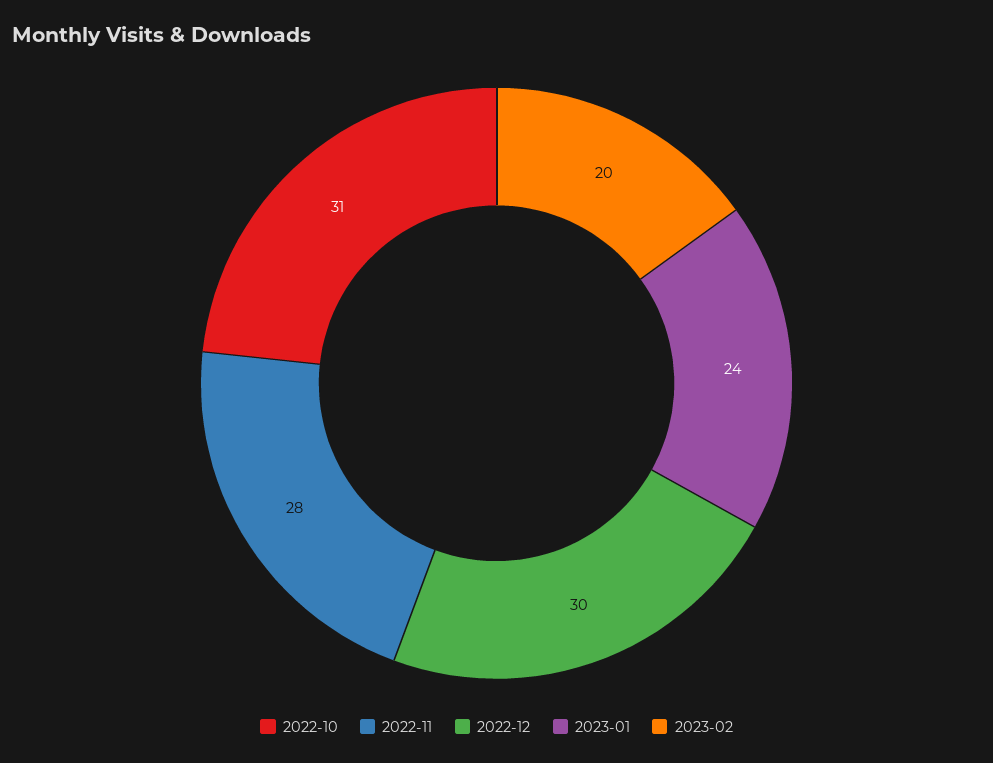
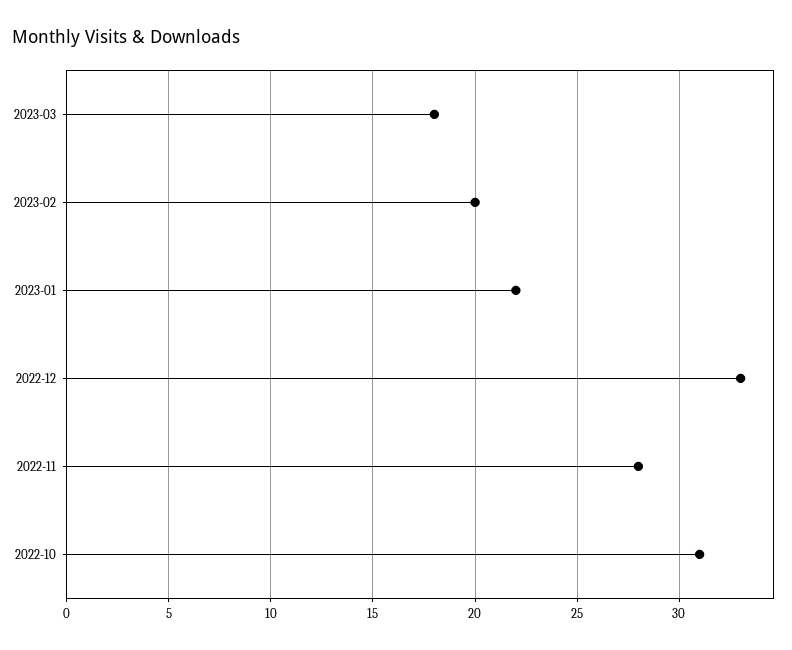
2022-12: 30 -> 33
2023-01: 24 -> 22
2023-03: none -> 18

